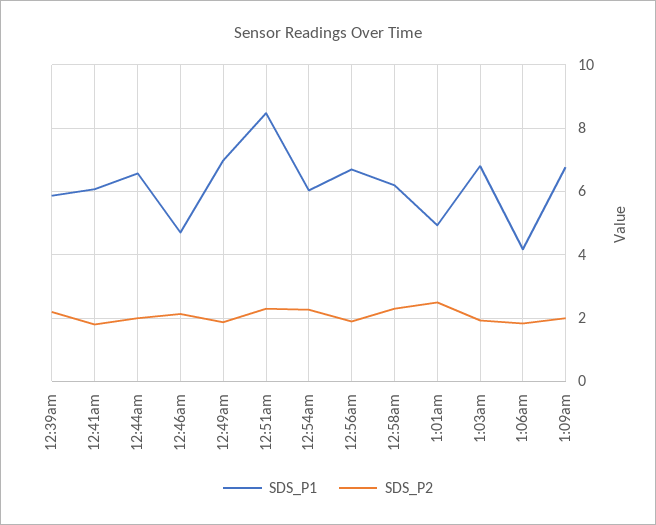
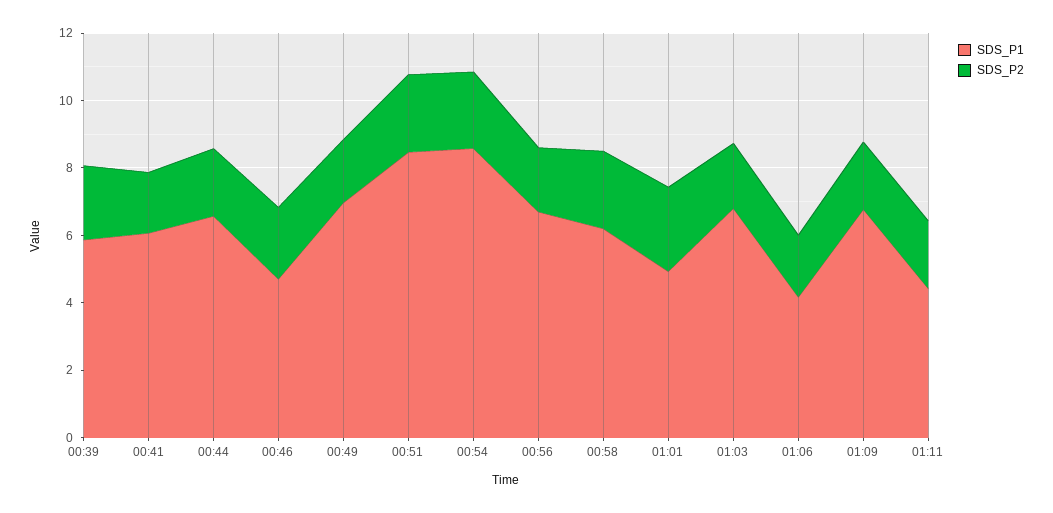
SDS_P1, 12:54am: 6 -> 8.5
SDS_P1, 01:11: none -> 4.5
SDS_P2, 01:11: none -> 2

